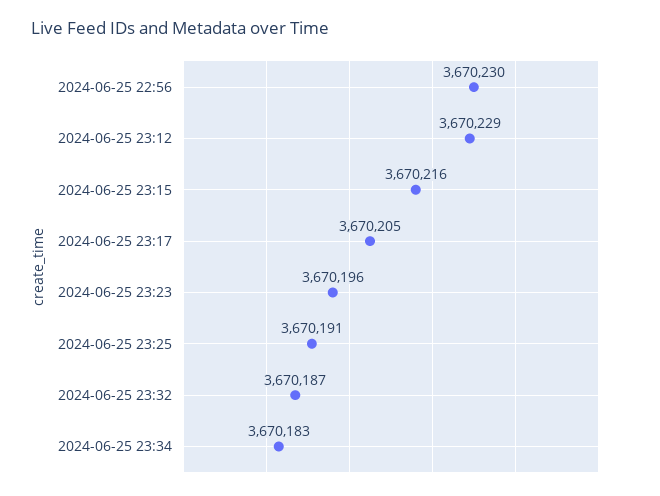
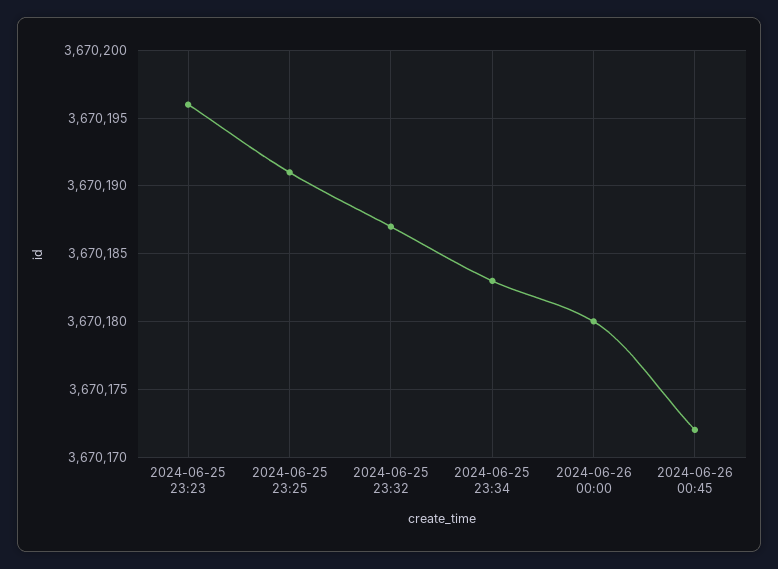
2024-06-25 22:56: 3670230 -> none
2024-06-25 23:12: 3670229 -> none
2024-06-25 23:15: 3670216 -> none
2024-06-25 23:17: 3670205 -> none
2024-06-26 00:00: none -> 3670180
2024-06-26 00:45: none -> 3670172

